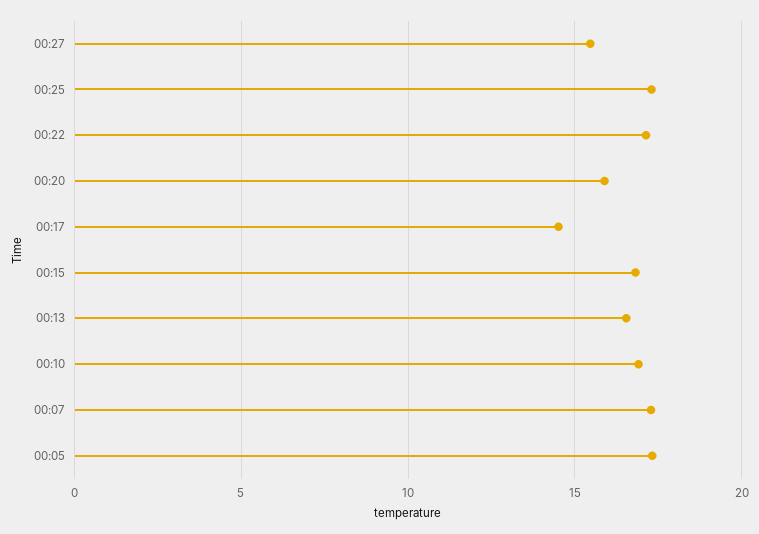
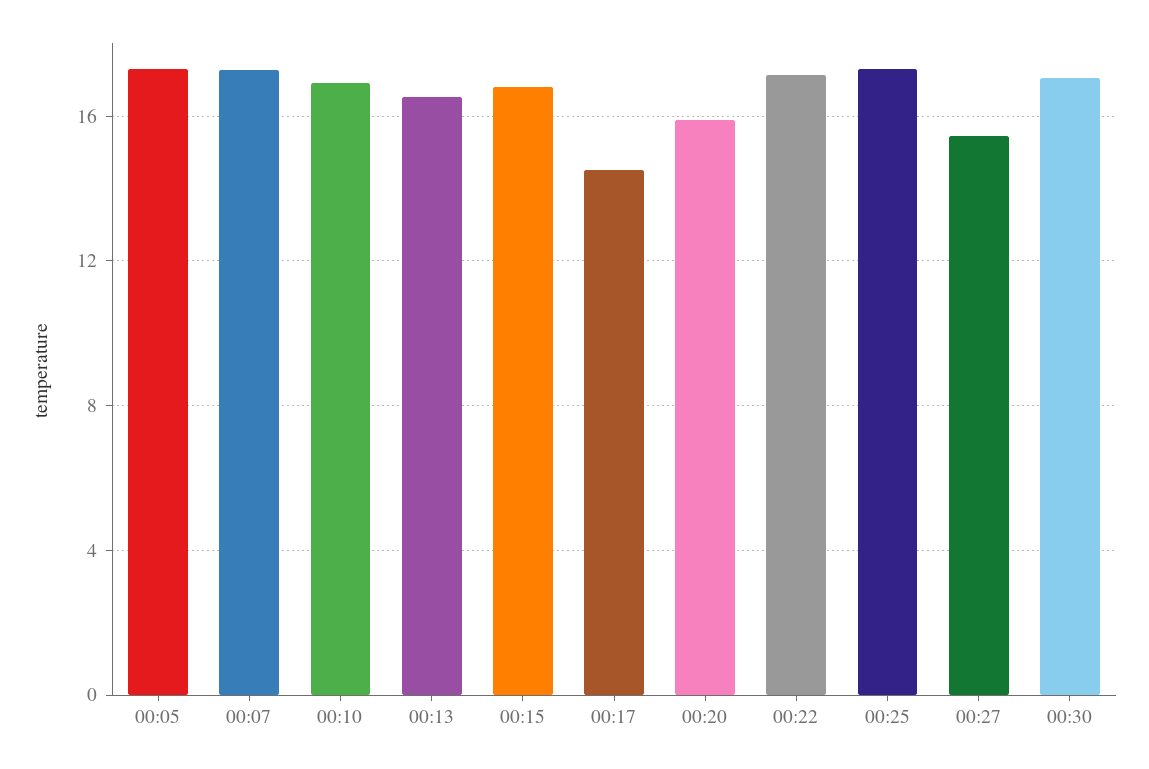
00:30: none -> 17

